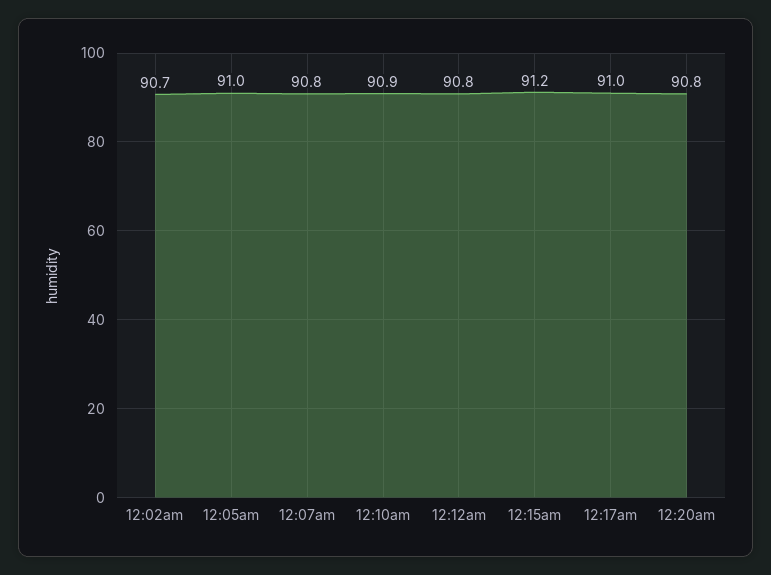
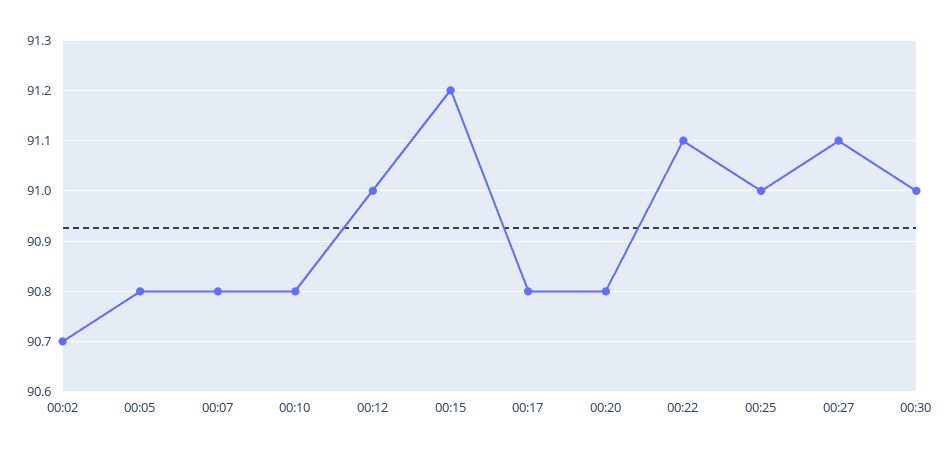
12:05am: 91 -> 90.8
12:10am: 90.9 -> 90.8
12:12am: 90.8 -> 91
12:17am: 91 -> 90.8
00:22: none -> 91.1
00:25: none -> 91
00:27: none -> 91.1
00:30: none -> 91

